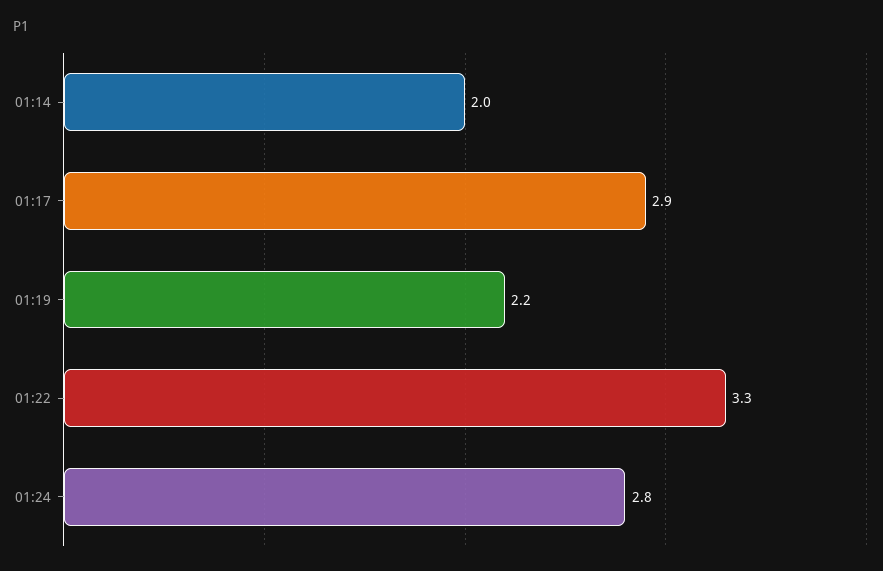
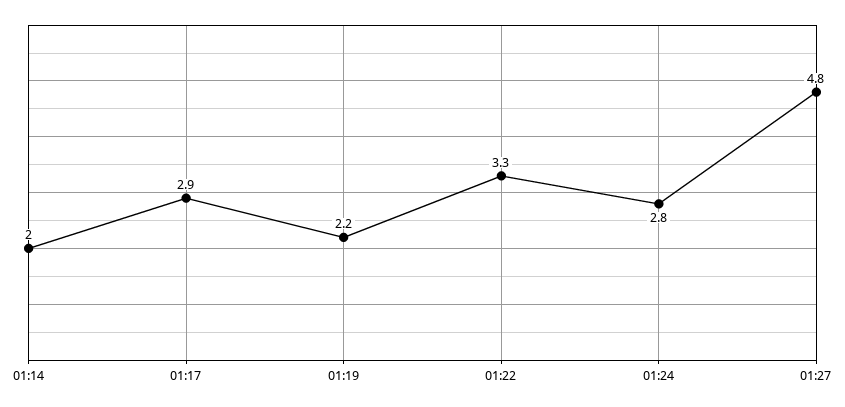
01:27: none -> 4.8

